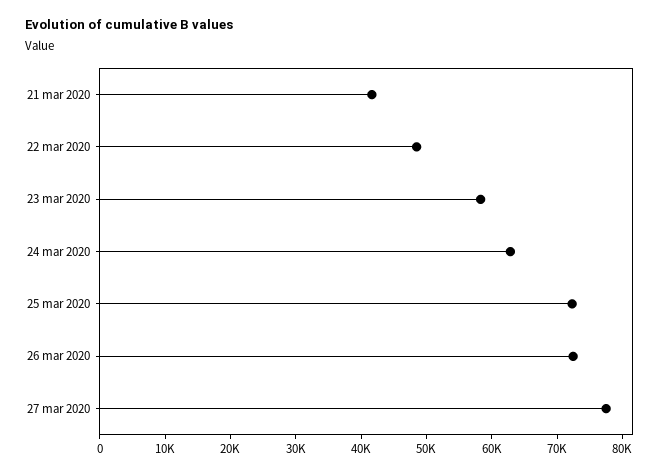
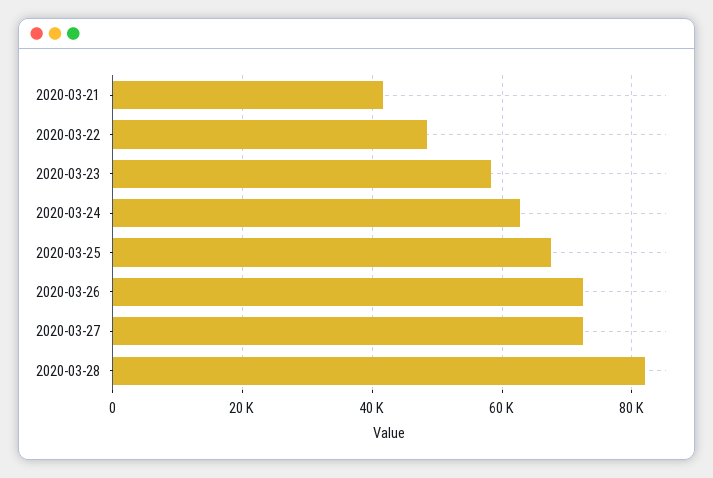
25 mar 2020: 72000 -> 68000
27 mar 2020: 78000 -> 72000
2020-03-28: none -> 82000

